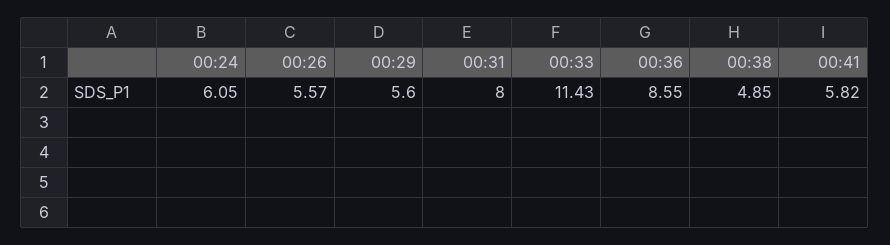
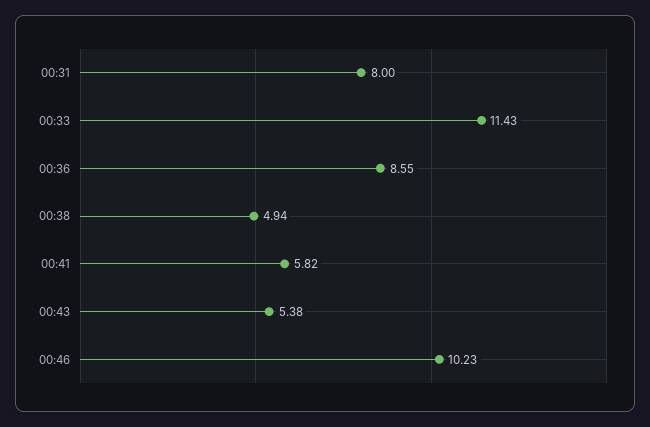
00:24: 6.05 -> none
00:26: 5.57 -> none
00:29: 5.6 -> none
00:38: 4.85 -> 4.94
00:43: none -> 5.38
00:46: none -> 10.23

